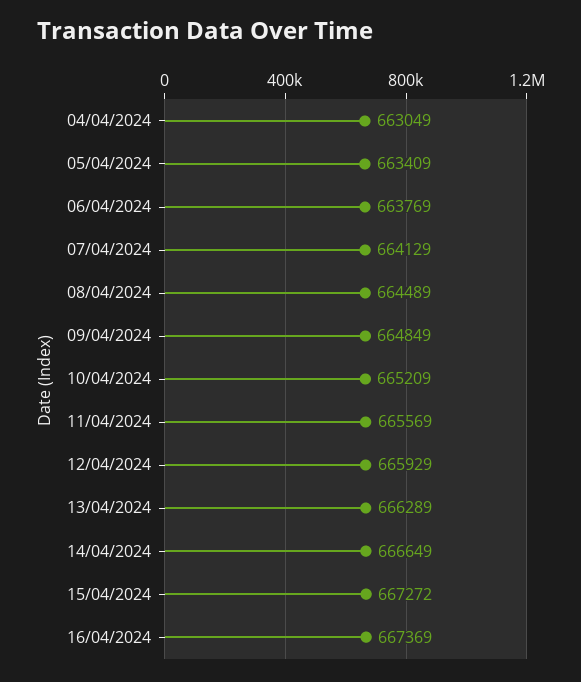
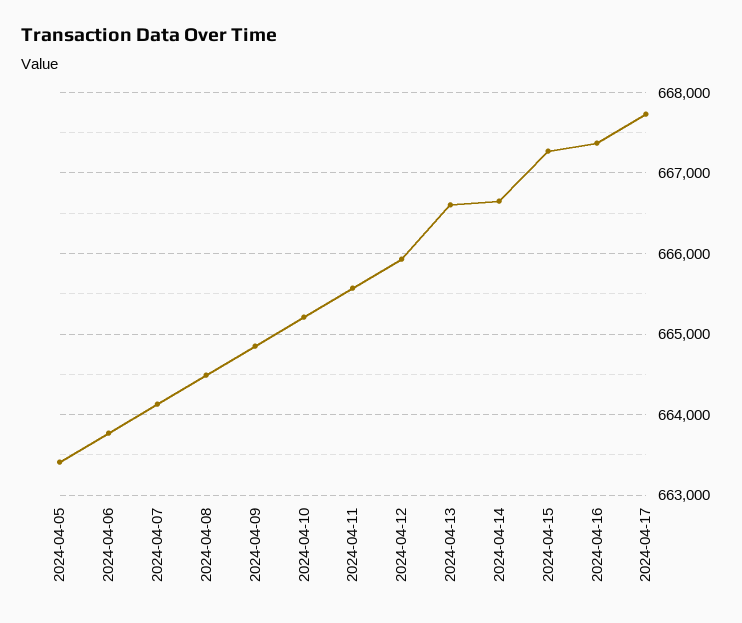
04/04/2024: 663049 -> none
13/04/2024: 666289 -> 666600
2024-04-17: none -> 667700

